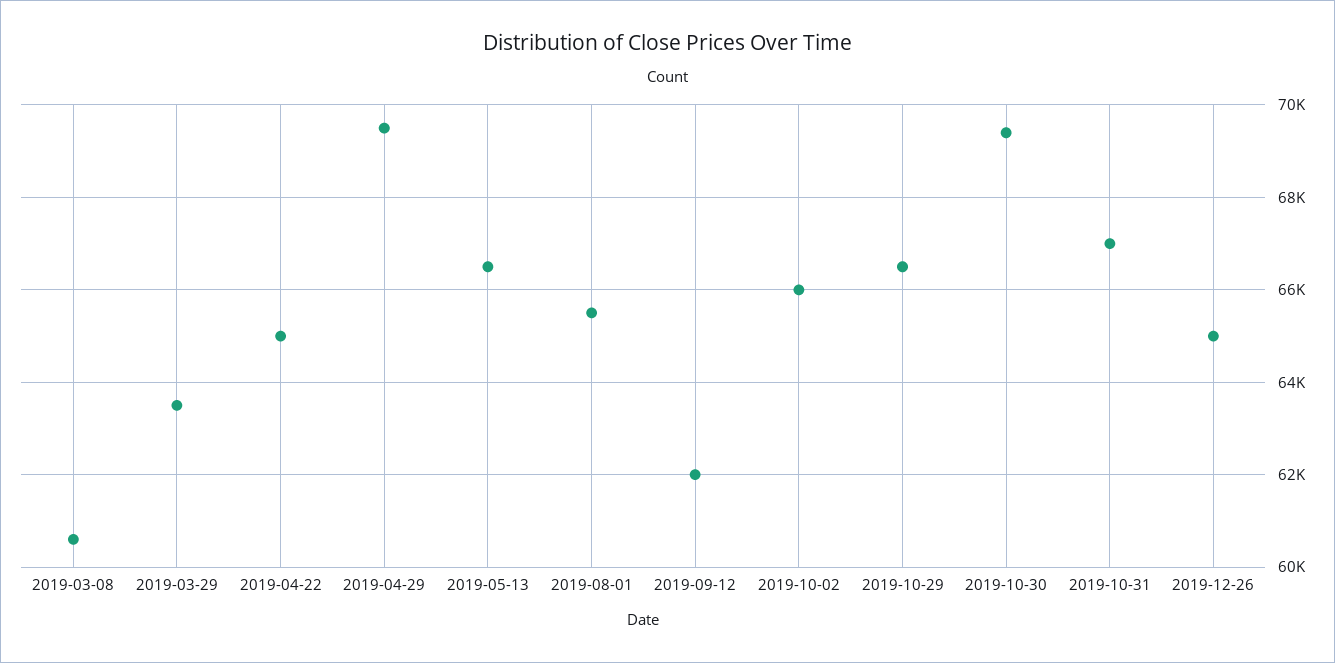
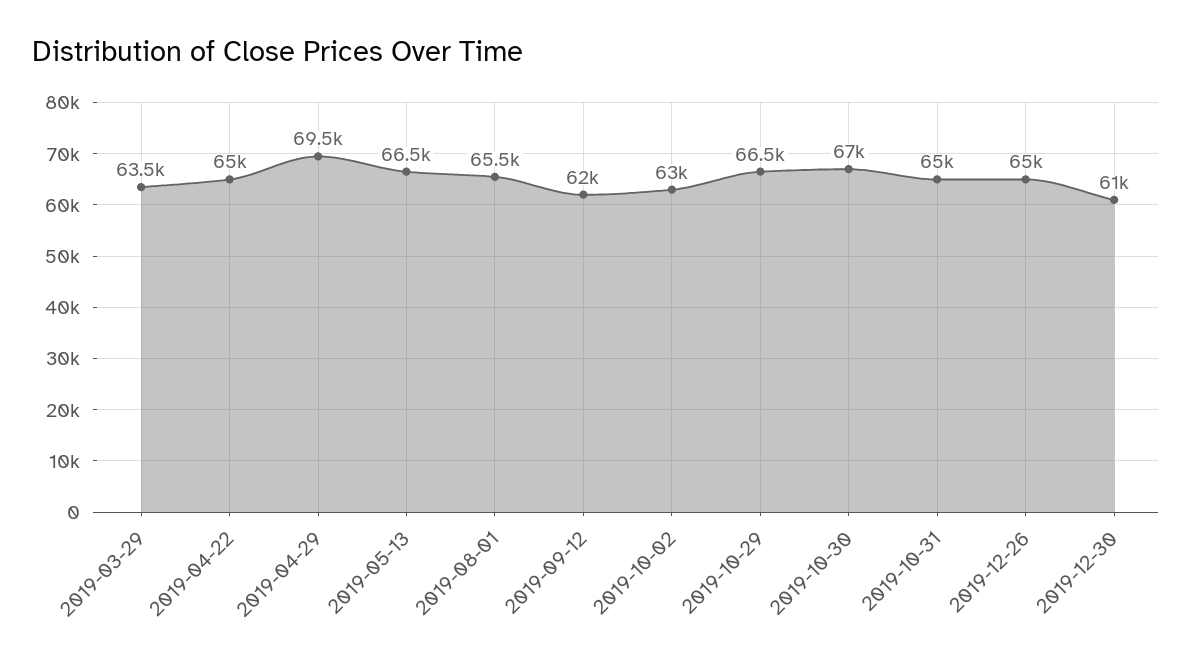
2019-03-08: 60600 -> none
2019-10-02: 66000 -> 63000
2019-10-30: 69400 -> 67000
2019-10-31: 67000 -> 65000
2019-12-30: none -> 61000

